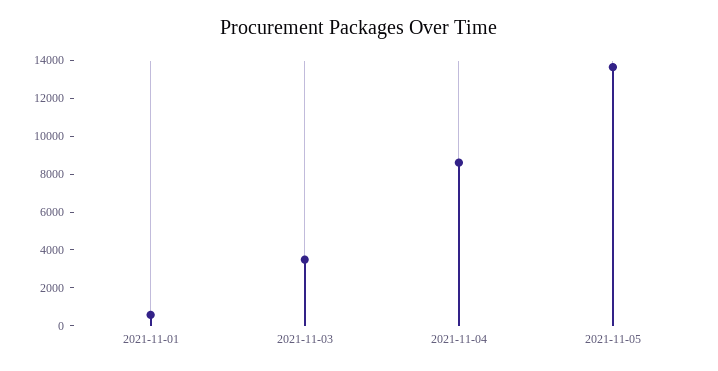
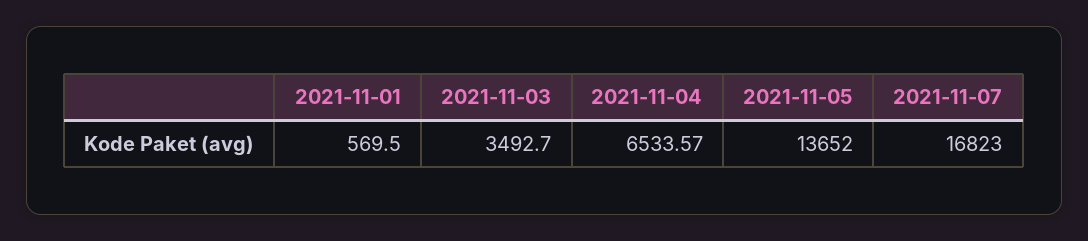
2021-11-04: 8500 -> 6533.57
2021-11-07: none -> 16823

